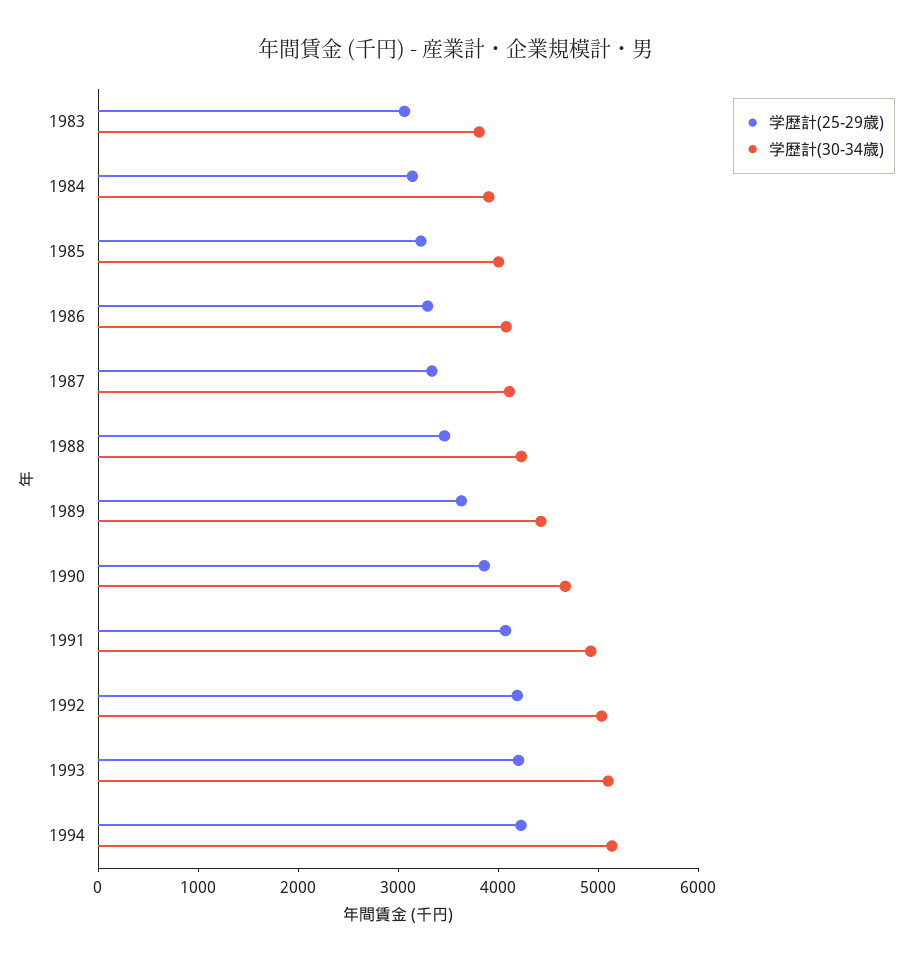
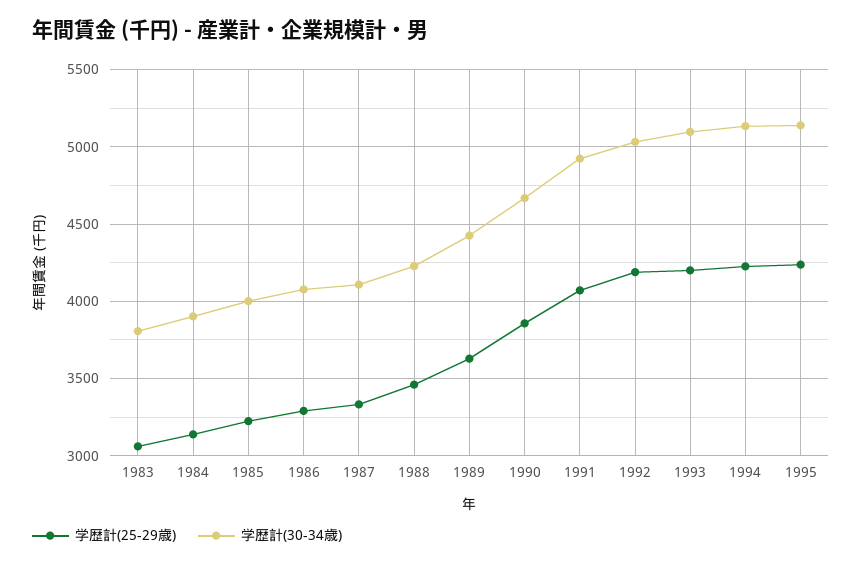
学歴計(25-29歳), 1995: none -> 4250
学歴計(30-34歳), 1995: none -> 5150

